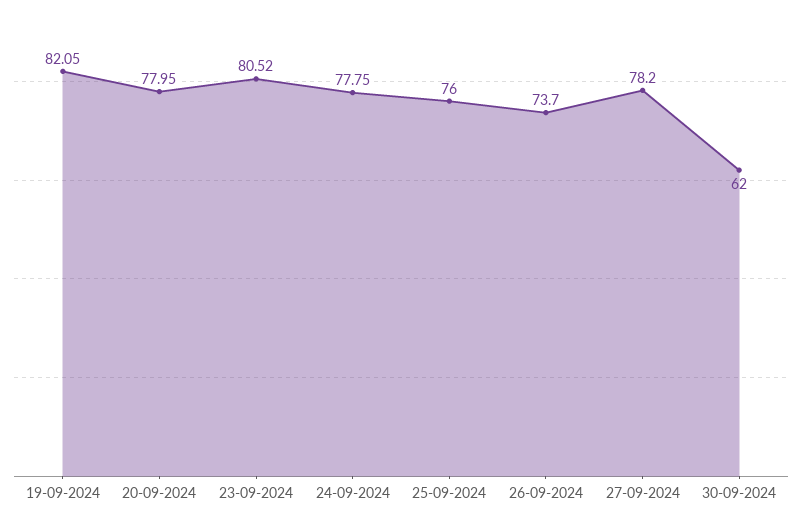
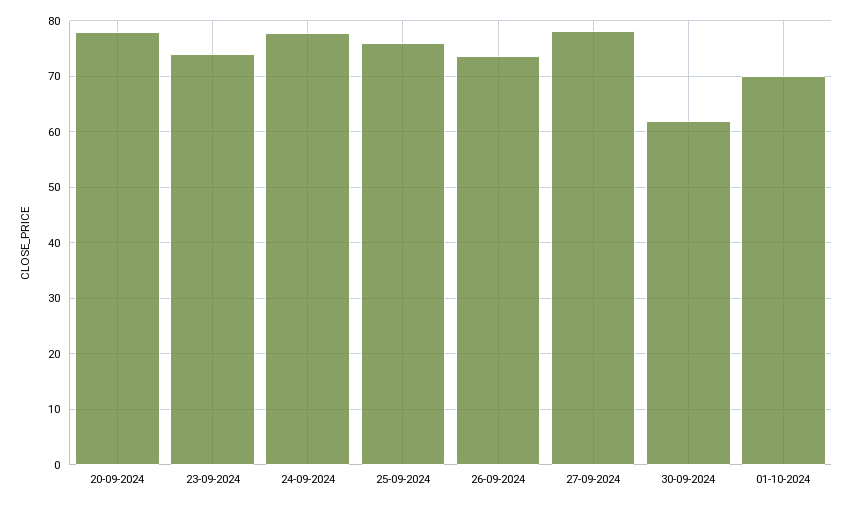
19-09-2024: 82.05 -> none
23-09-2024: 80.52 -> 74
01-10-2024: none -> 70

